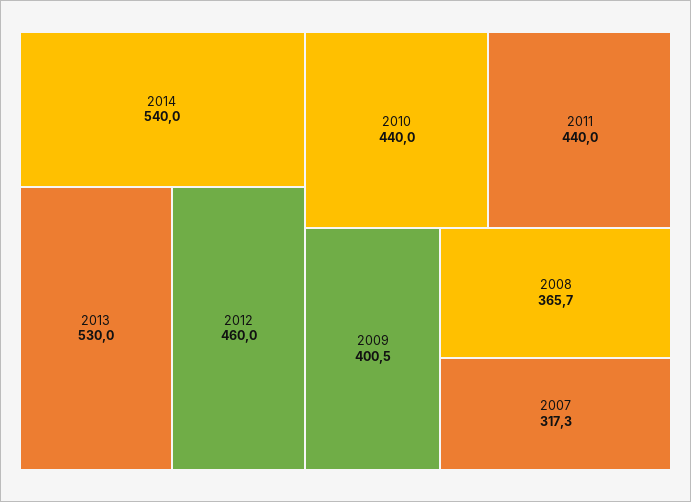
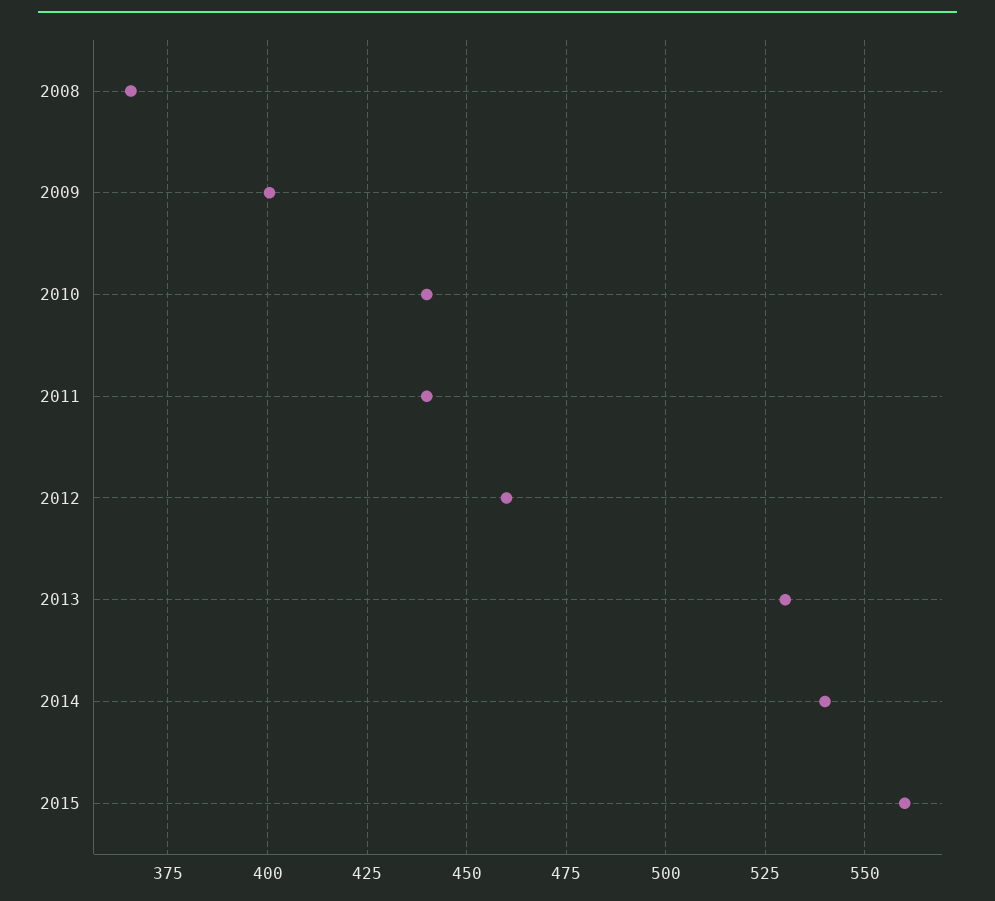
2007: 317.3 -> none
2015: none -> 560

